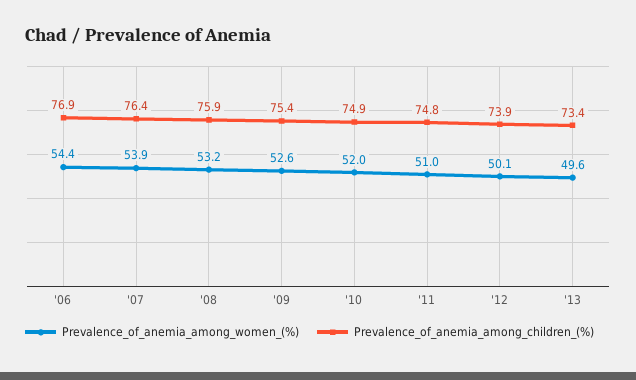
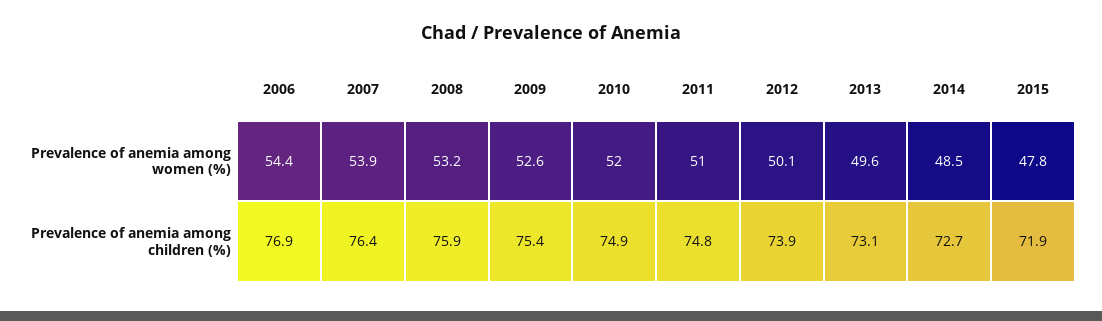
Prevalence_of_anemia_among_children_(%), '13: 73.4 -> 73.1
Prevalence_of_anemia_among_women_(%), 2014: none -> 48.5
Prevalence_of_anemia_among_women_(%), 2015: none -> 47.8
Prevalence_of_anemia_among_children_(%), 2014: none -> 72.7
Prevalence_of_anemia_among_children_(%), 2015: none -> 71.9

